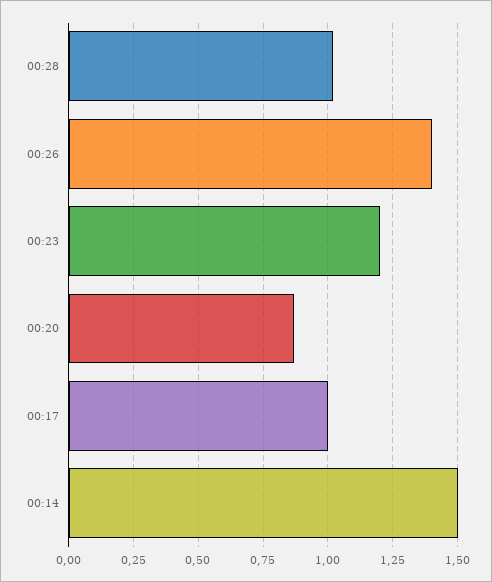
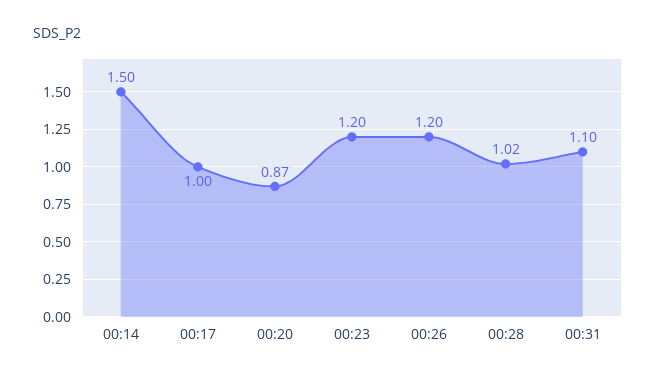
00:26: 1.4 -> 1.2
00:31: none -> 1.1

